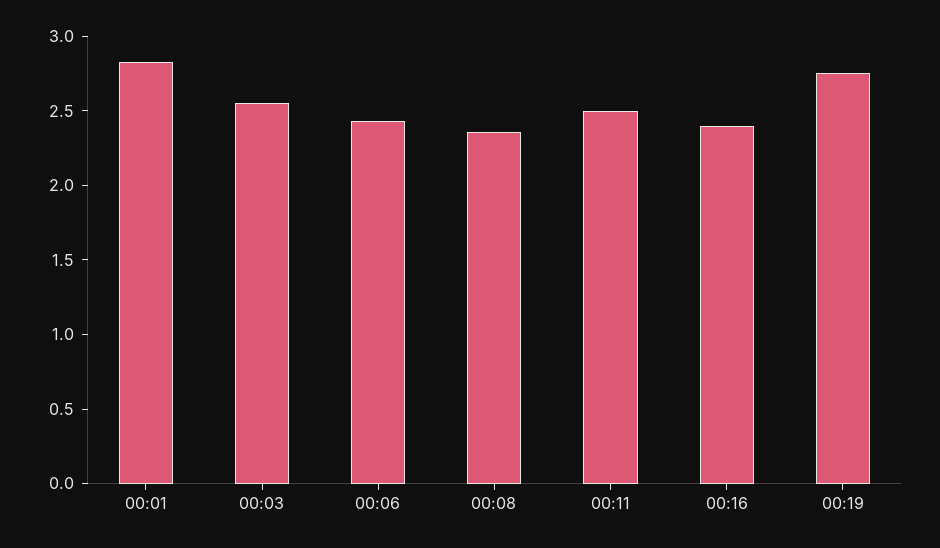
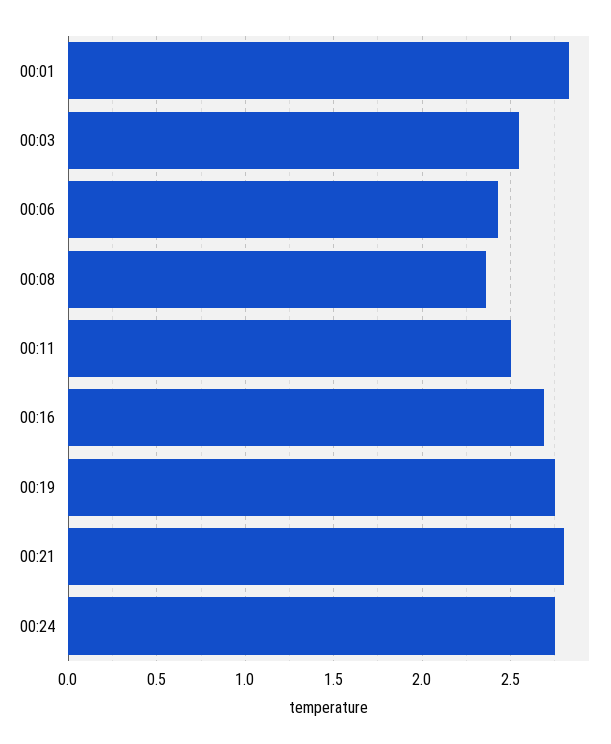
00:16: 2.4 -> 2.7
00:21: none -> 2.8
00:24: none -> 2.75

